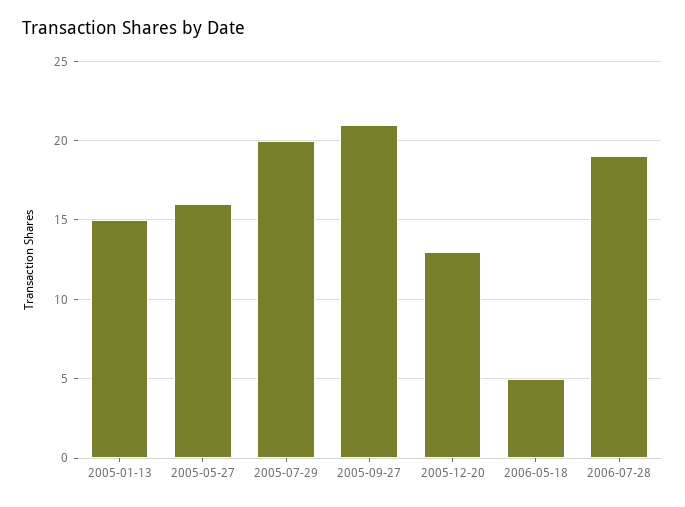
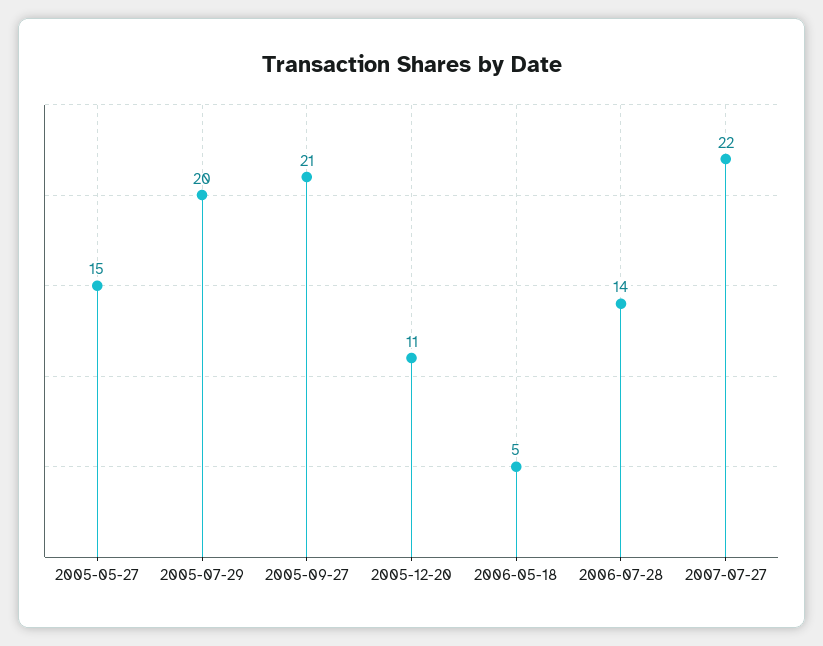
2005-01-13: 15 -> none
2005-05-27: 16 -> 15
2005-12-20: 13 -> 11
2006-07-28: 19 -> 14
2007-07-27: none -> 22

